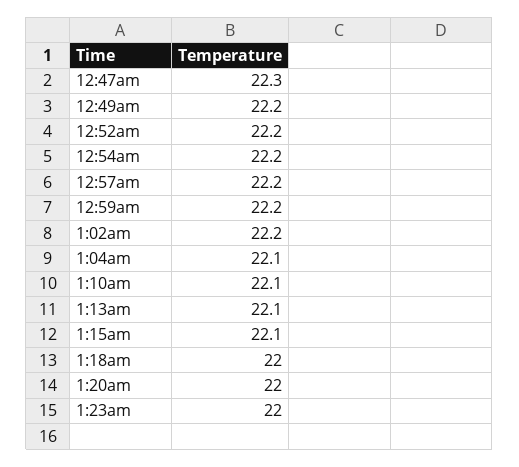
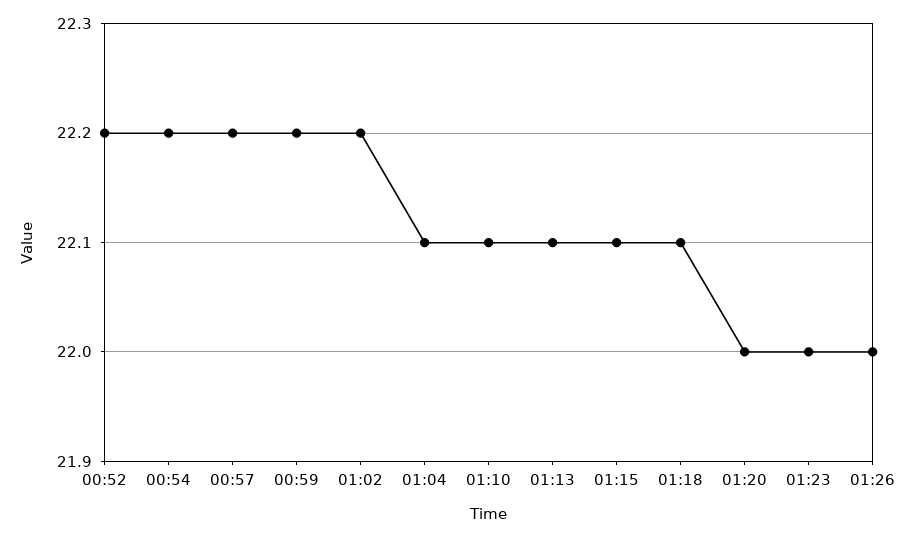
12:47am: 22.3 -> none
12:49am: 22.2 -> none
1:18am: 22 -> 22.1
01:26: none -> 22

